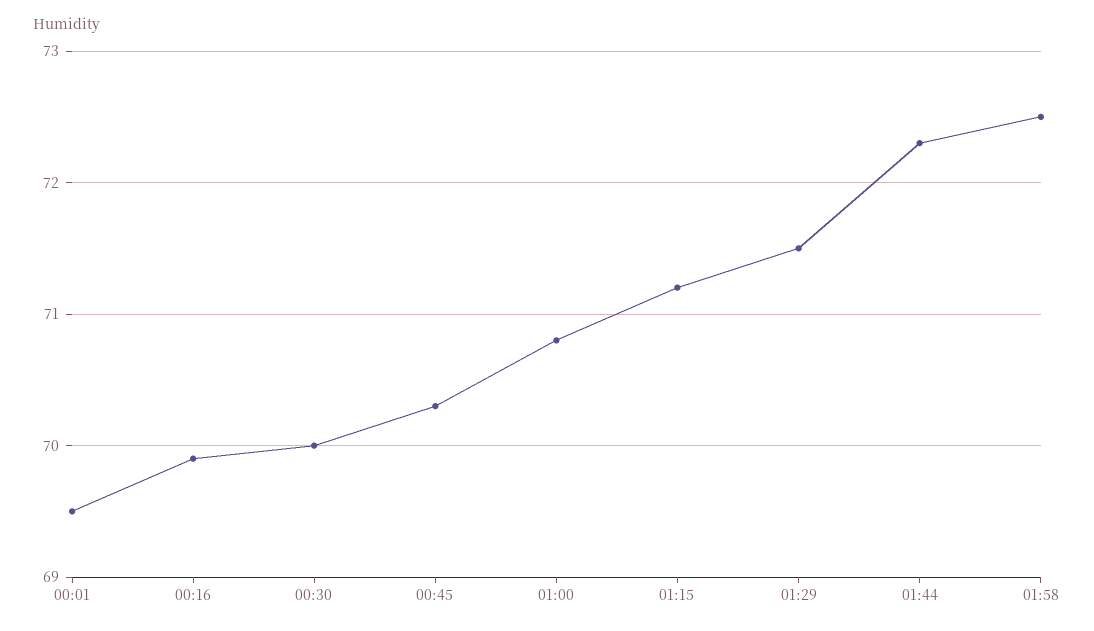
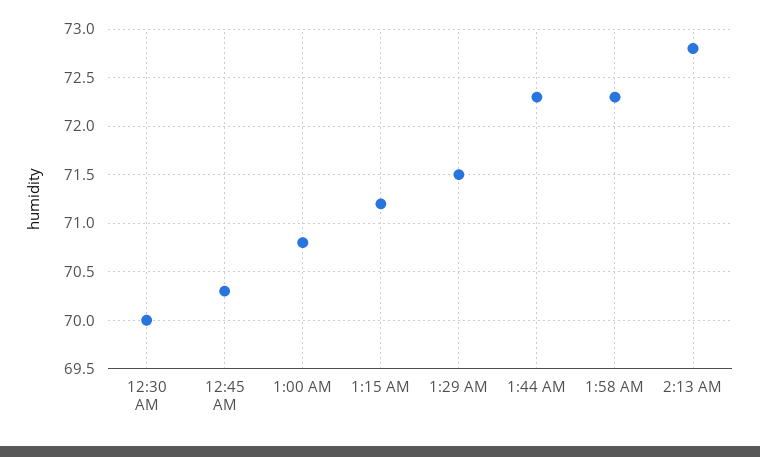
00:01: 69.5 -> none
00:16: 69.9 -> none
01:58: 72.5 -> 72.3
2:13 AM: none -> 72.8

